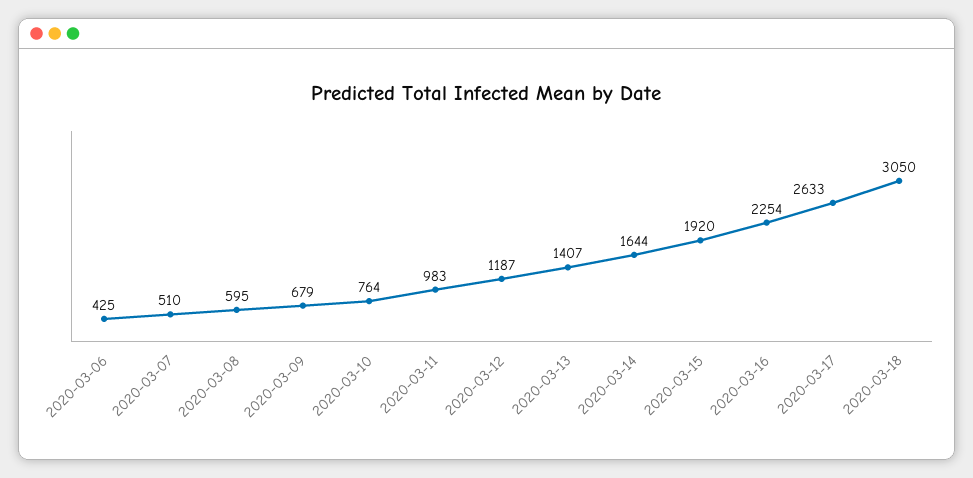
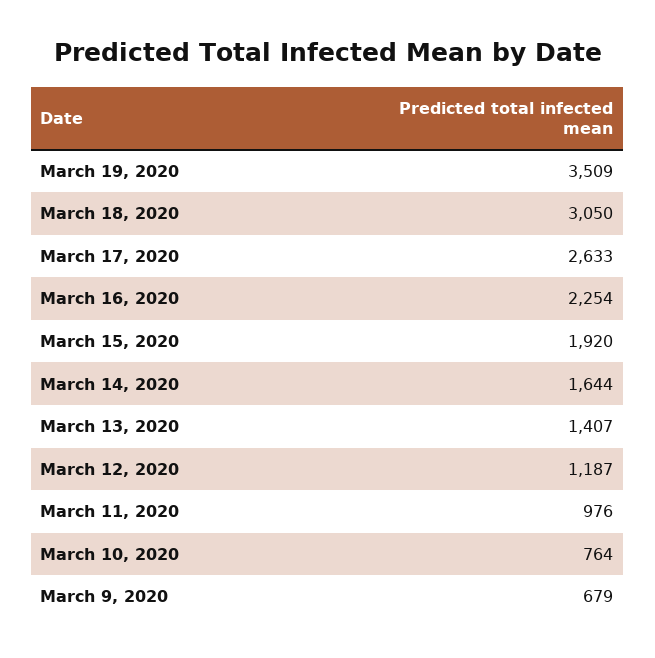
2020-03-06: 425 -> none
2020-03-07: 510 -> none
2020-03-08: 595 -> none
2020-03-11: 983 -> 976
March 19, 2020: none -> 3509

